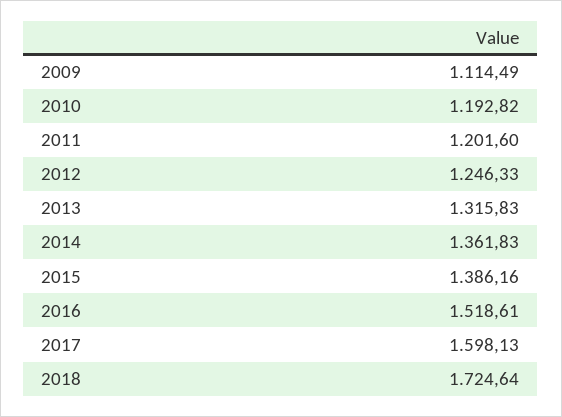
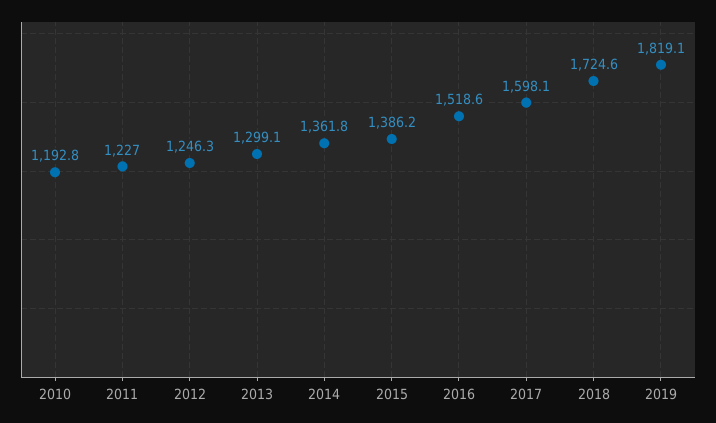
2009: 1114.49 -> none
2011: 1201.6 -> 1227
2013: 1315.83 -> 1299.1
2019: none -> 1819.1

